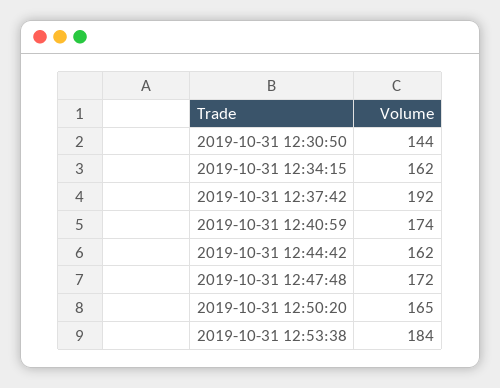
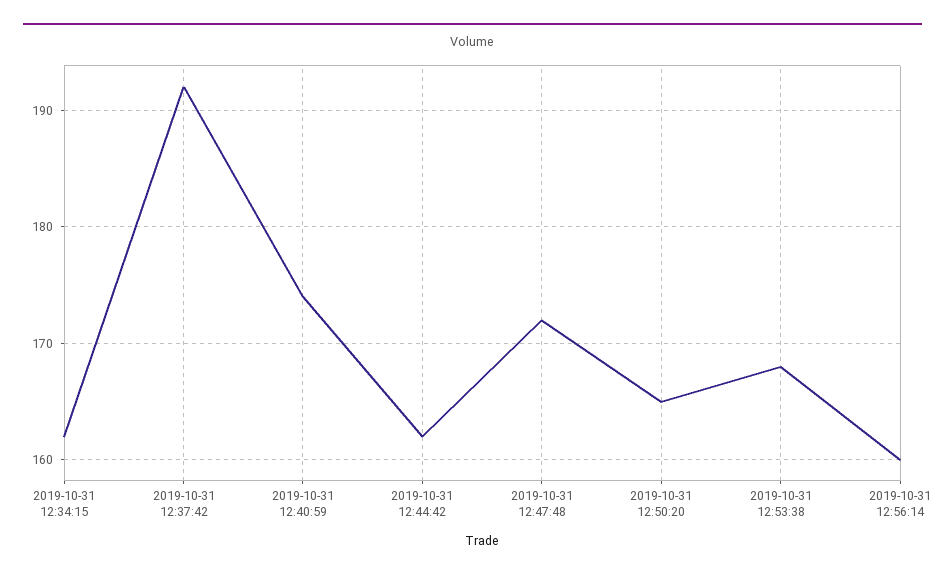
2019-10-31 12:30:50: 144 -> none
2019-10-31 12:53:38: 184 -> 168
2019-10-31 12:56:14: none -> 160

